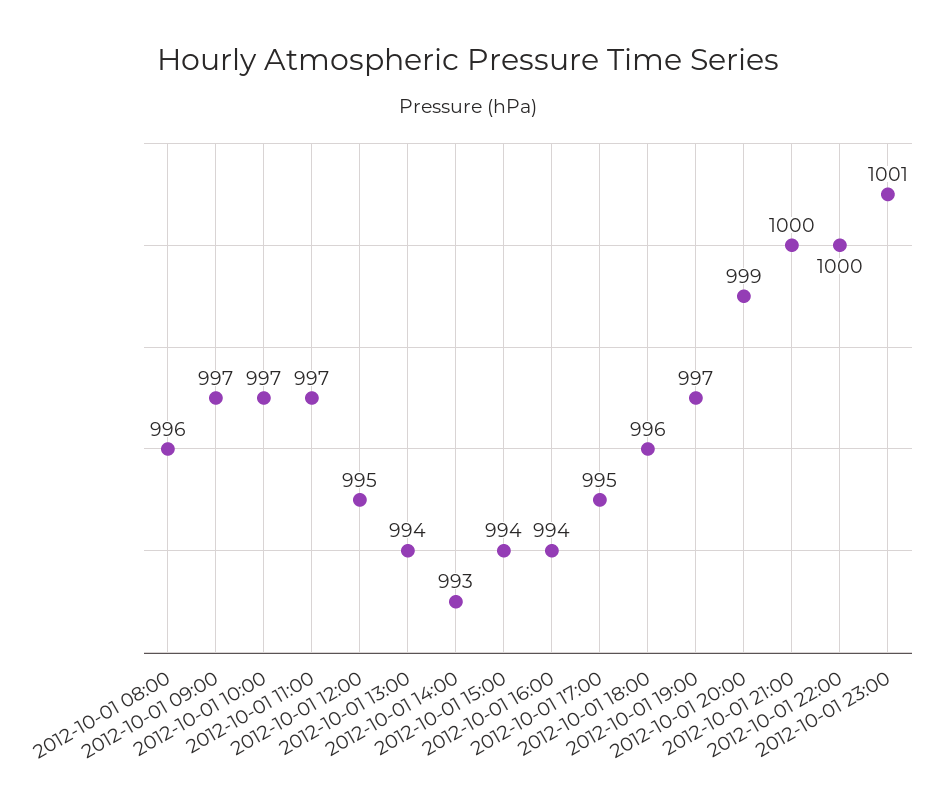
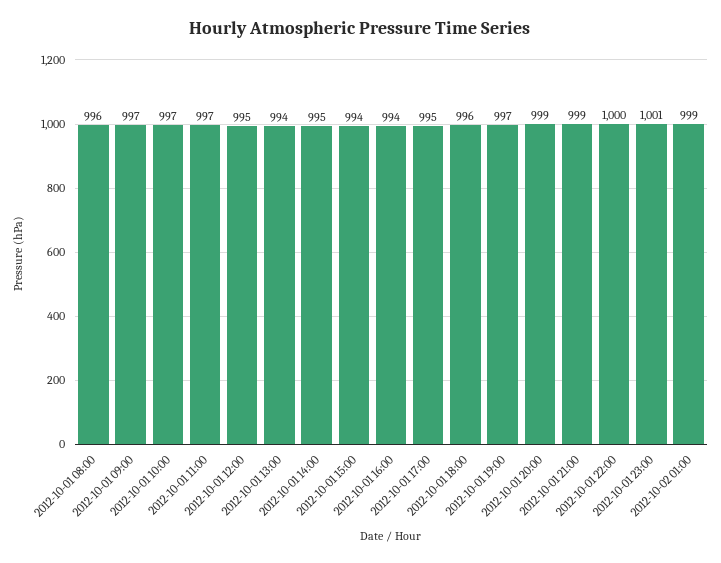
2012-10-01 14:00: 993 -> 995
2012-10-01 21:00: 1000 -> 999
2012-10-02 01:00: none -> 999

